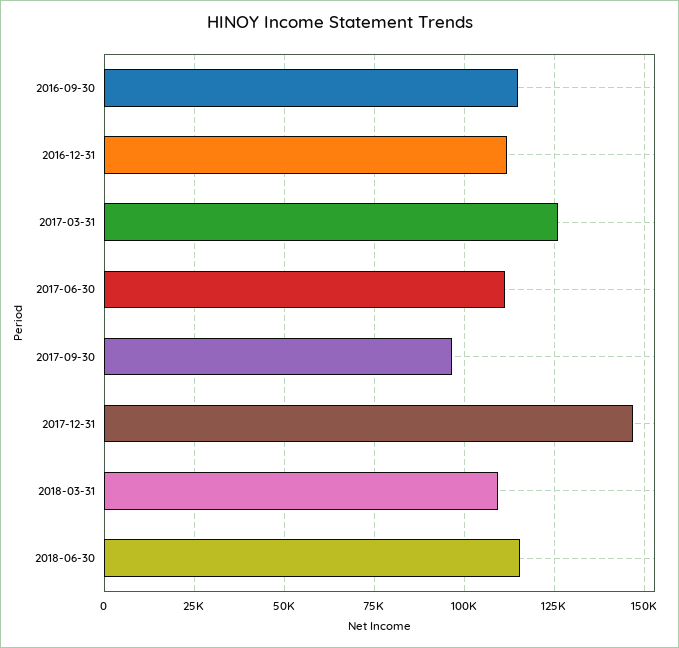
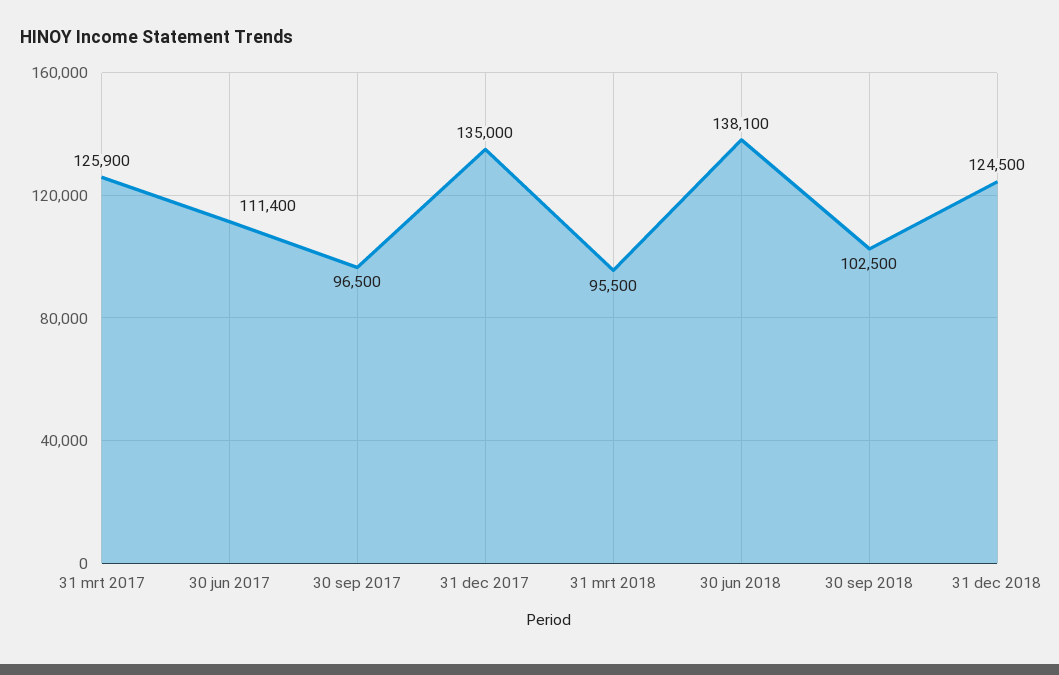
2016-09-30: 115000 -> none
2016-12-31: 112500 -> none
2017-12-31: 147500 -> 135000
2018-03-31: 110000 -> 95500
2018-06-30: 115000 -> 138100
30 sep 2018: none -> 102500
31 dec 2018: none -> 124500

